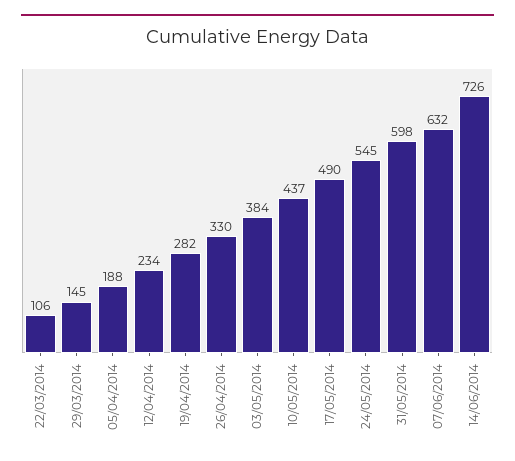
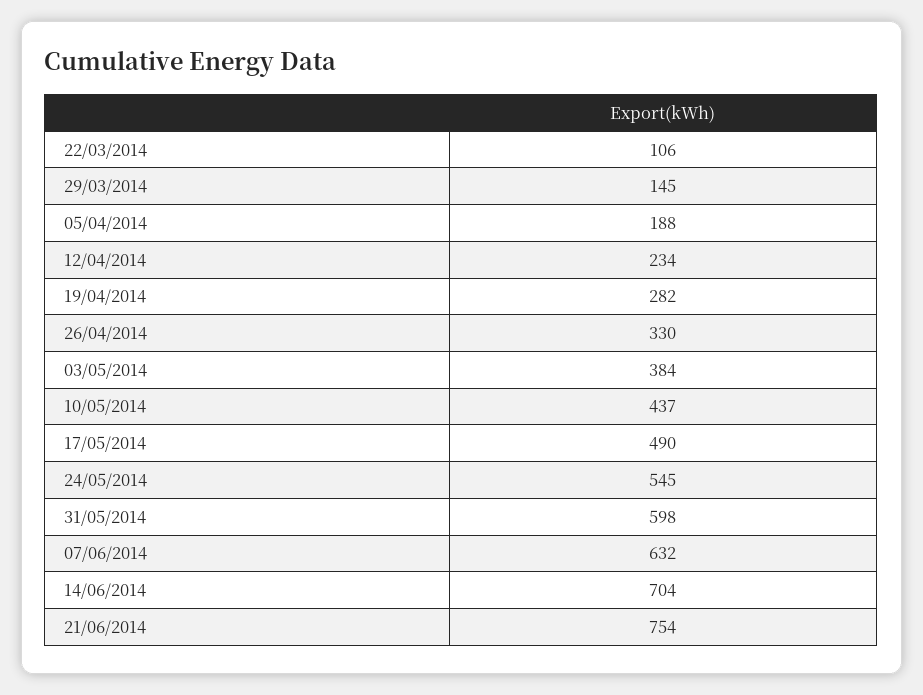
14/06/2014: 726 -> 704
21/06/2014: none -> 754

